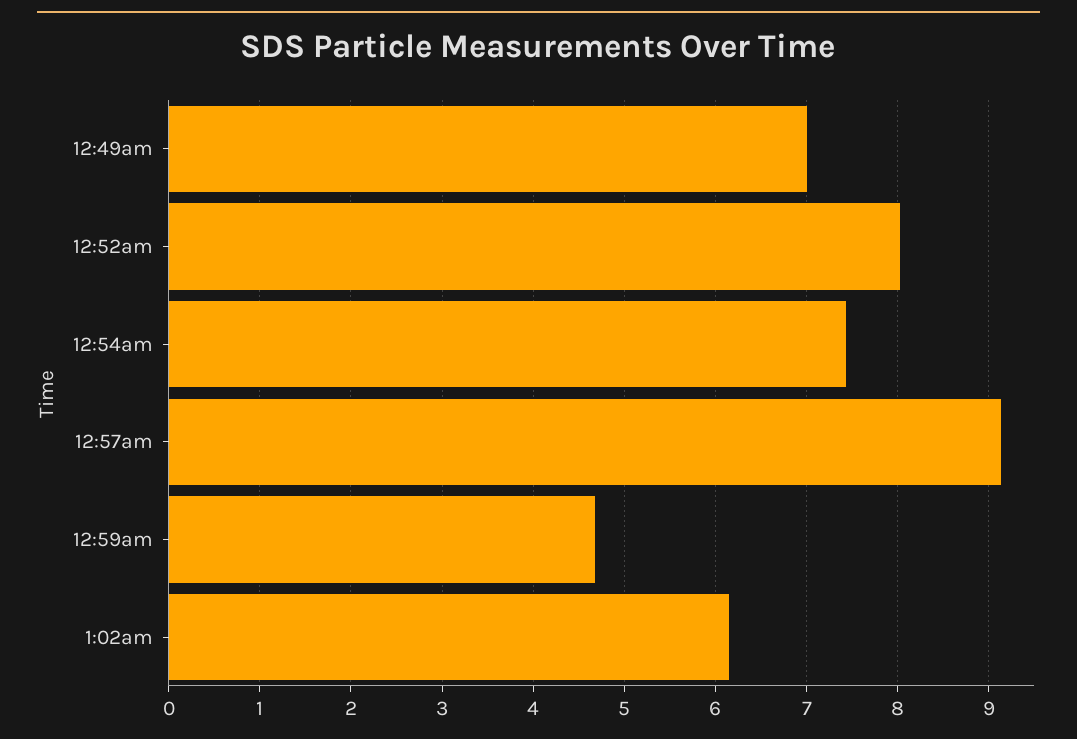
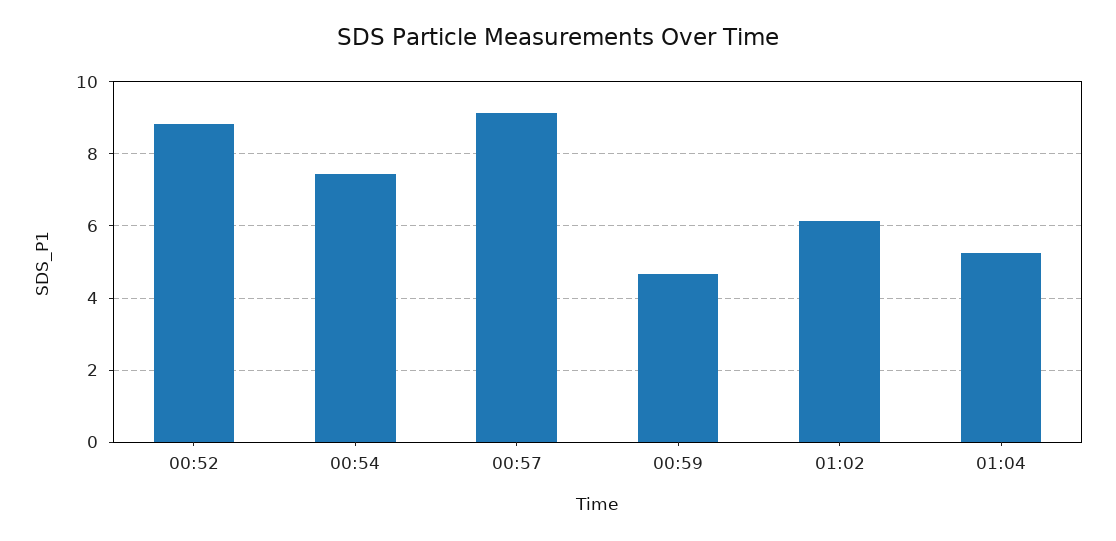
12:49am: 7 -> none
12:52am: 8 -> 8.8
01:04: none -> 5.2

